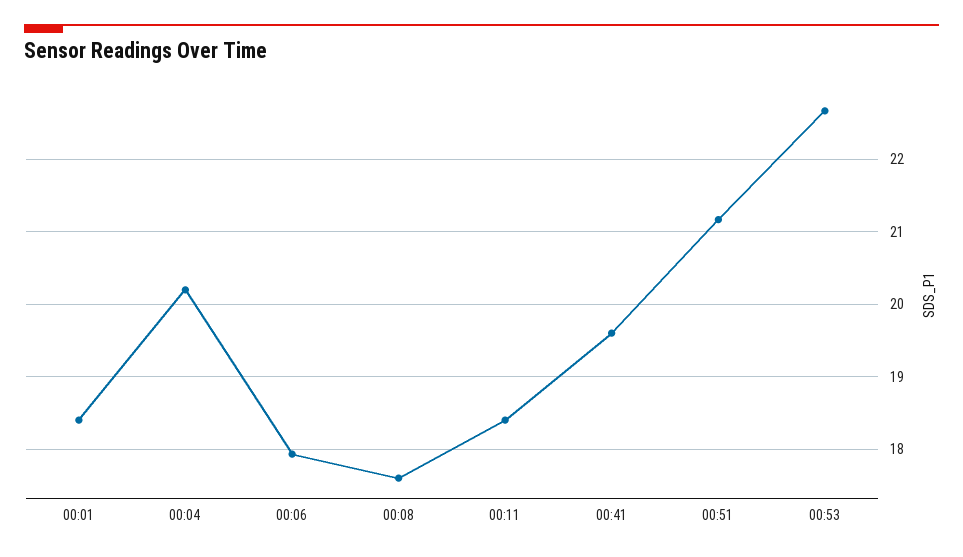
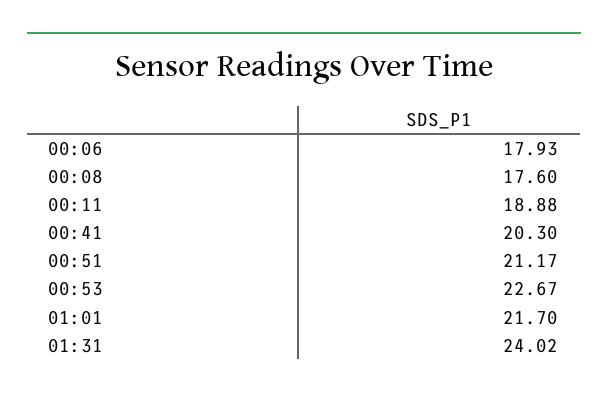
00:01: 18.4 -> none
00:04: 20.2 -> none
00:11: 18.4 -> 18.88
00:41: 19.6 -> 20.3
01:01: none -> 21.7
01:31: none -> 24.02

